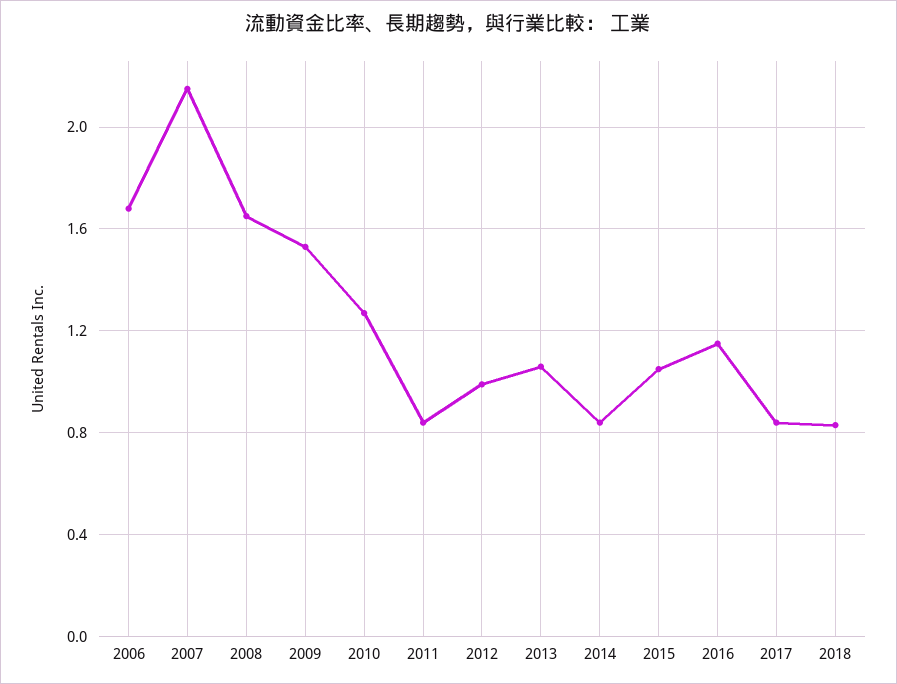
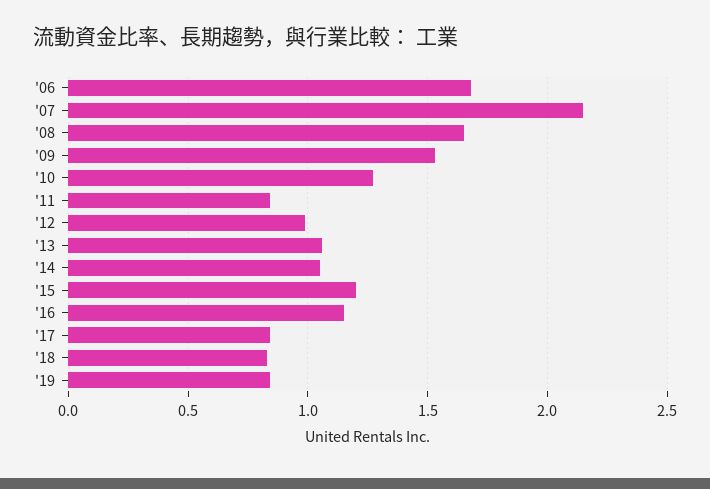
2014: 0.85 -> 1.05
2015: 1.05 -> 1.2
'19: none -> 0.85

